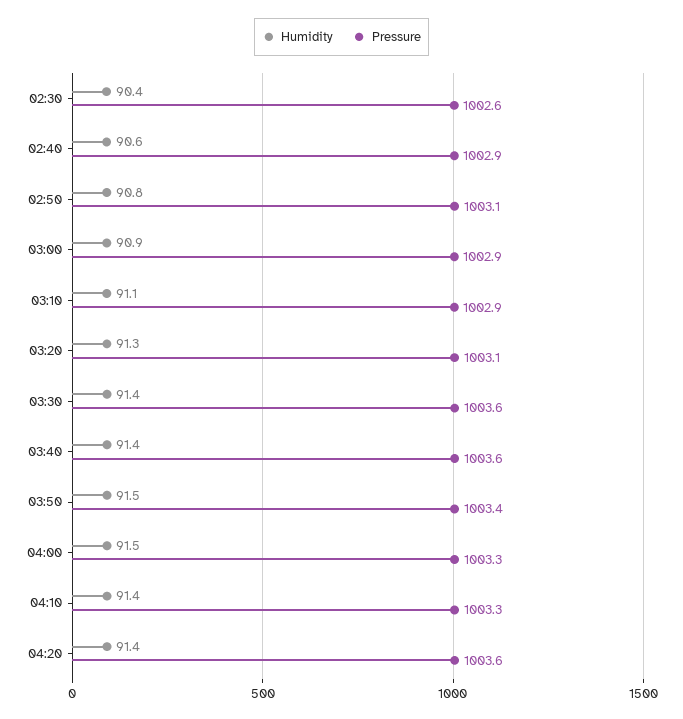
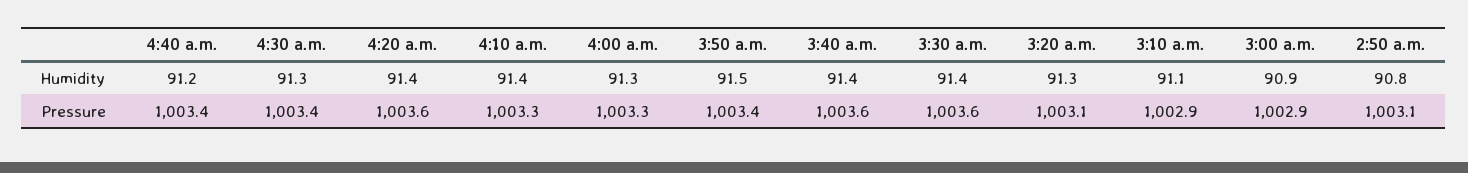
Humidity, 02:30: 90.4 -> none
Pressure, 02:30: 1002.6 -> none
Humidity, 02:40: 90.6 -> none
Pressure, 02:40: 1002.9 -> none
Humidity, 04:00: 91.5 -> 91.3
Humidity, 4:40 a.m.: none -> 91.2
Humidity, 4:30 a.m.: none -> 91.3
Pressure, 4:40 a.m.: none -> 1003.4
Pressure, 4:30 a.m.: none -> 1003.4

